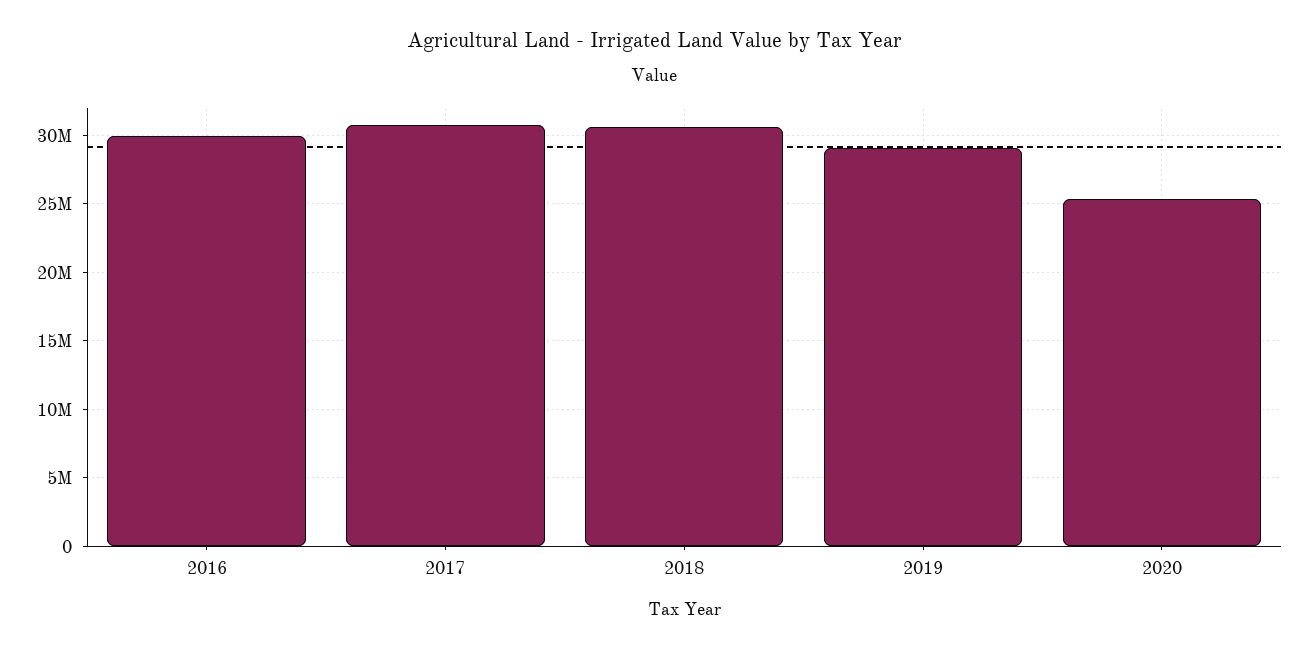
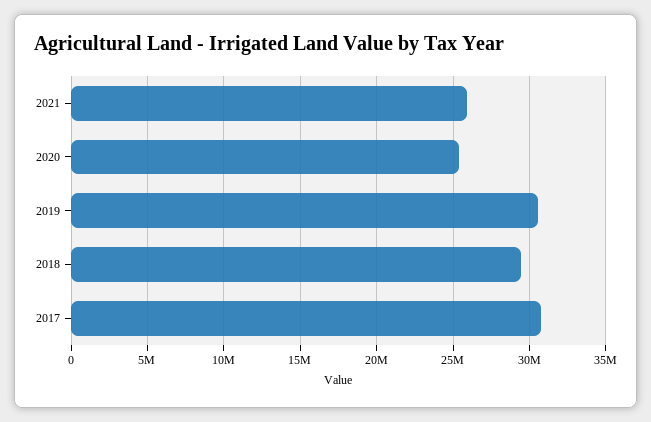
2016: 30000000 -> none
2018: 30500000 -> 29500000
2019: 29000000 -> 30500000
2021: none -> 26000000

